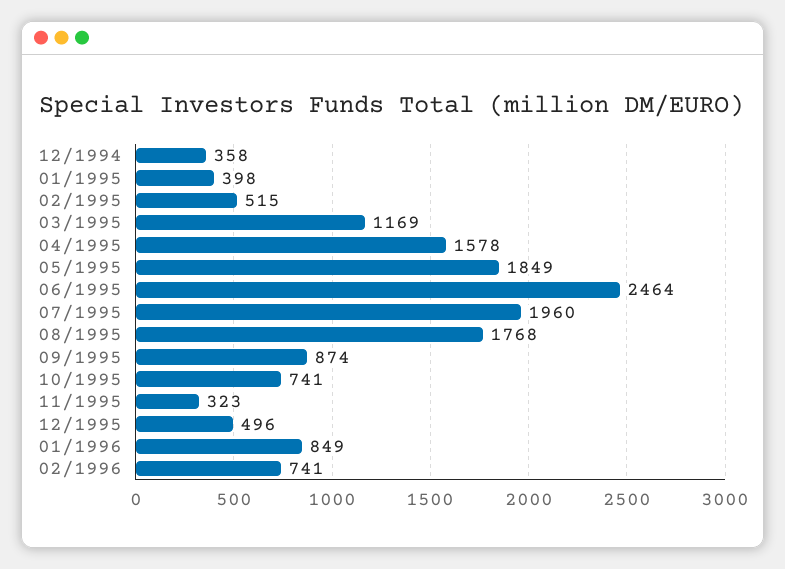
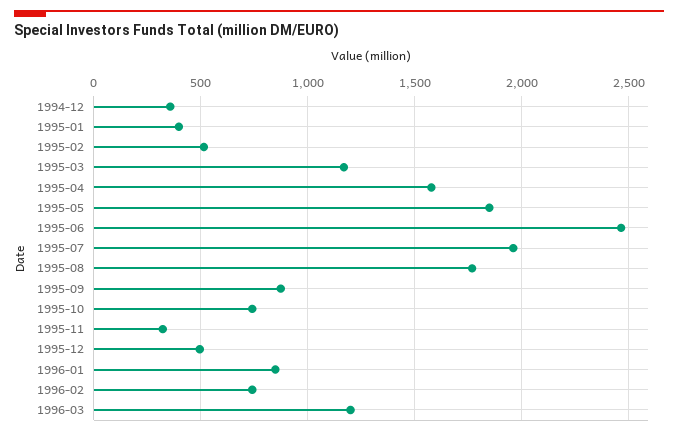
1996-03: none -> 1200

